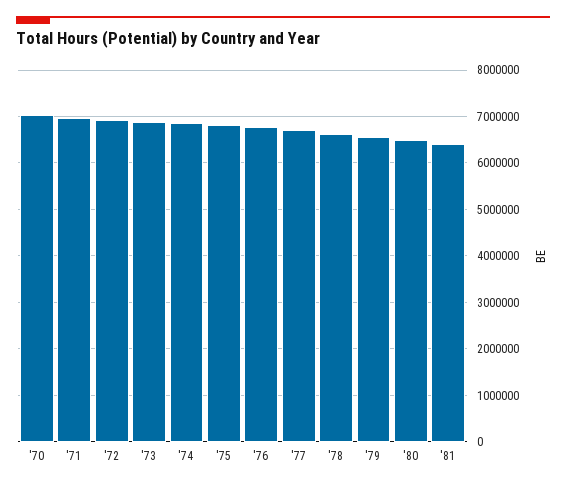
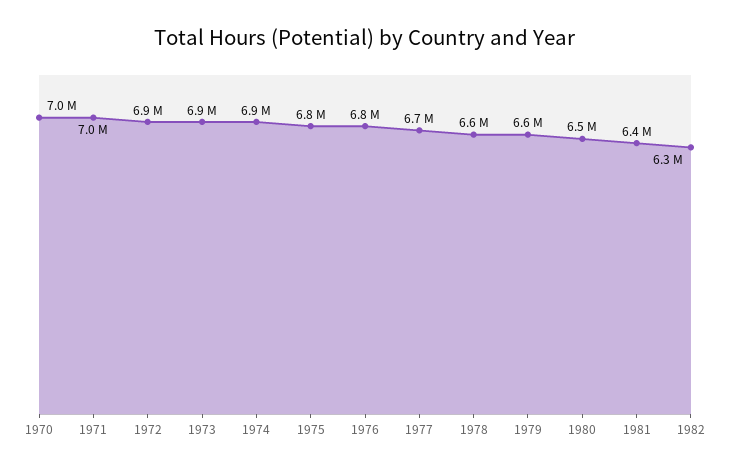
1982: none -> 6300000

